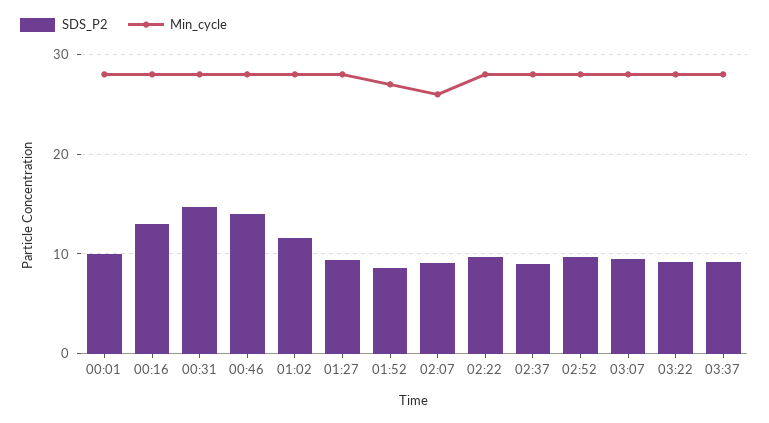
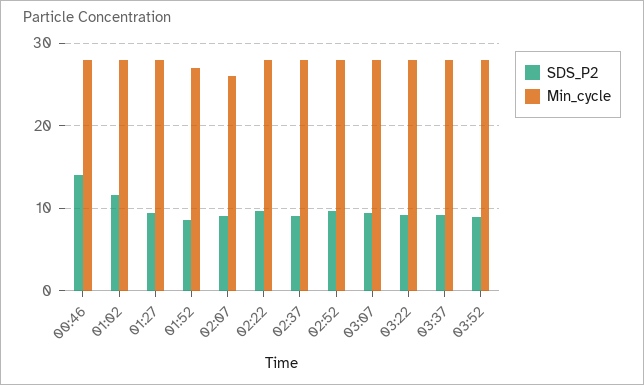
SDS_P2, 00:01: 10 -> none
Min_cycle, 00:01: 28 -> none
SDS_P2, 00:16: 13 -> none
Min_cycle, 00:16: 28 -> none
SDS_P2, 00:31: 15 -> none
Min_cycle, 00:31: 28 -> none
SDS_P2, 03:52: none -> 9
Min_cycle, 03:52: none -> 28

